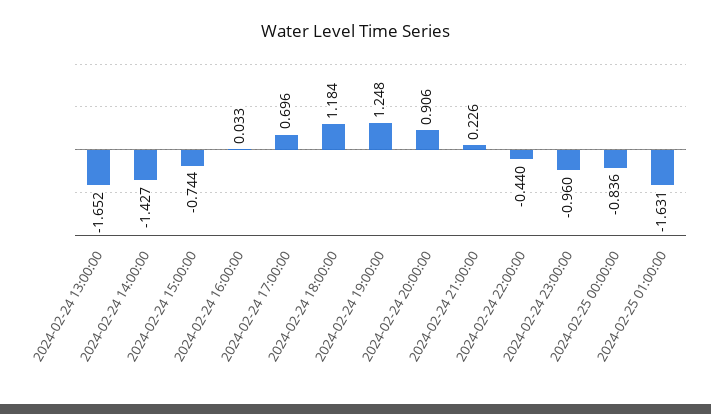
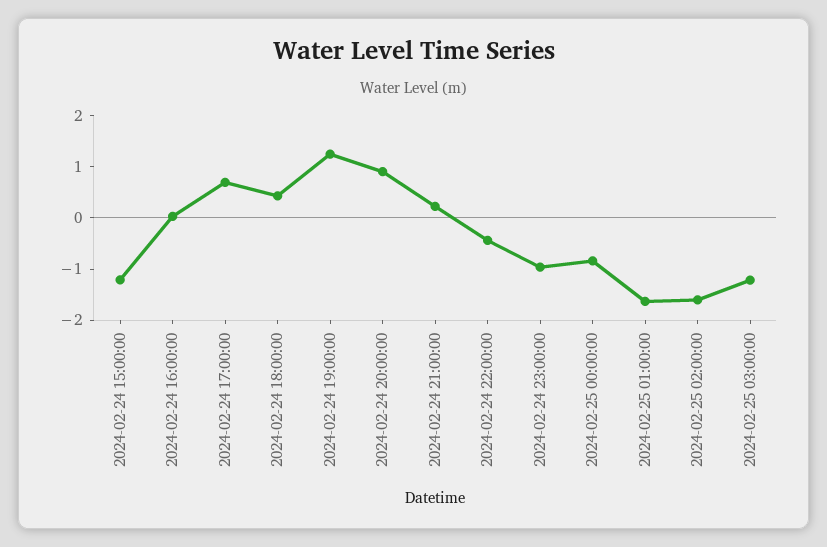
2024-02-24 13:00:00: -1.652 -> none
2024-02-24 14:00:00: -1.427 -> none
2024-02-24 15:00:00: -0.744 -> -1.2
2024-02-24 18:00:00: 1.184 -> 0.4
2024-02-25 02:00:00: none -> -1.6
2024-02-25 03:00:00: none -> -1.2

